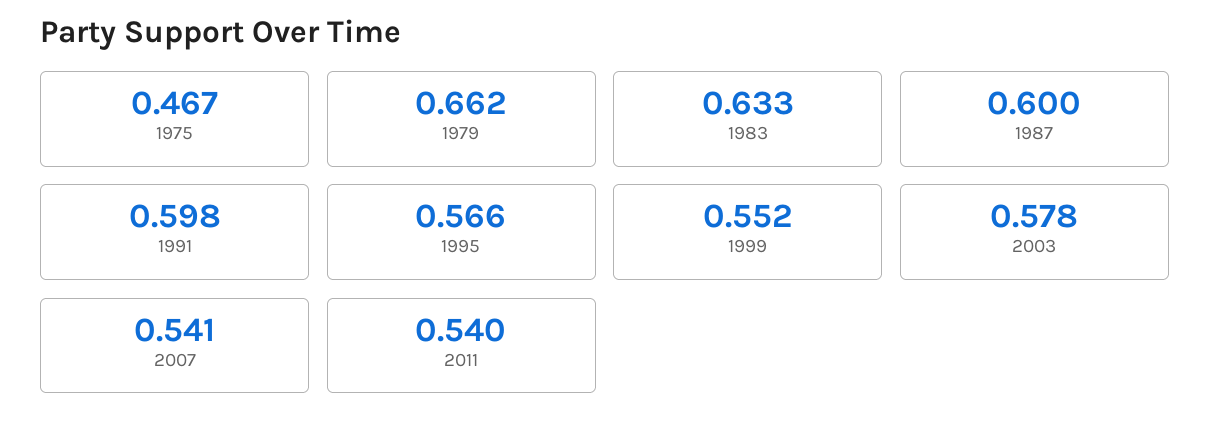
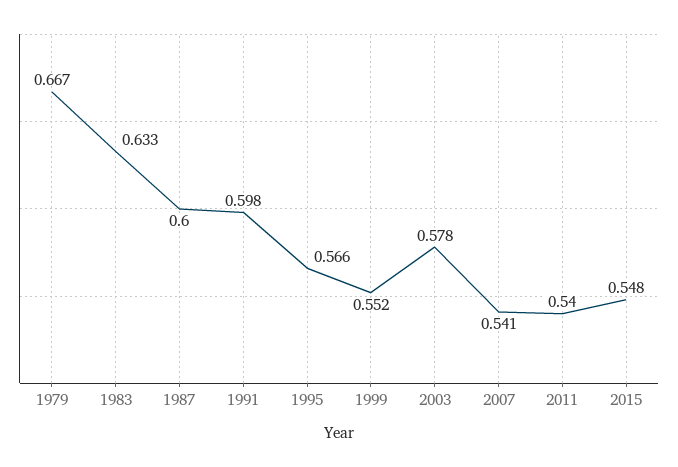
1975: 0.467 -> none
1979: 0.662 -> 0.667
2015: none -> 0.548

